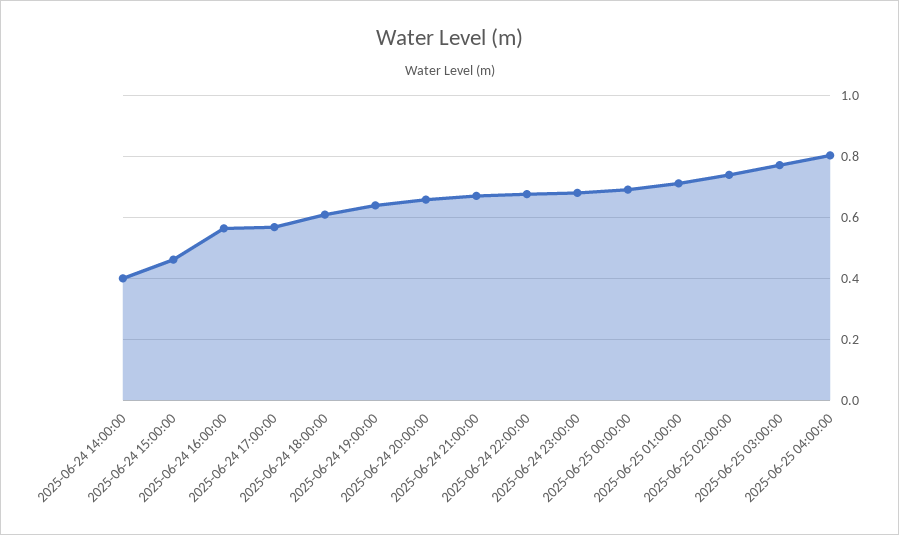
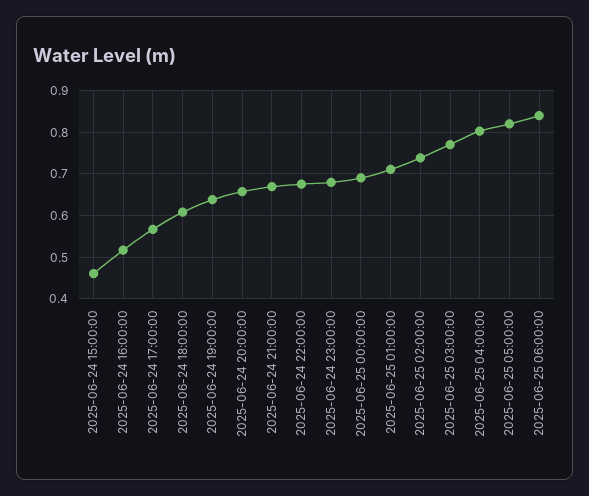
2025-06-24 14:00:00: 0.4 -> none
2025-06-24 16:00:00: 0.56 -> 0.52
2025-06-25 05:00:00: none -> 0.82
2025-06-25 06:00:00: none -> 0.84

